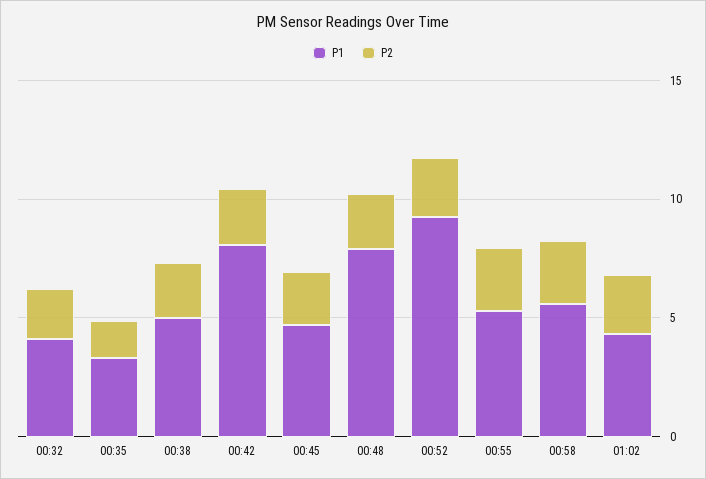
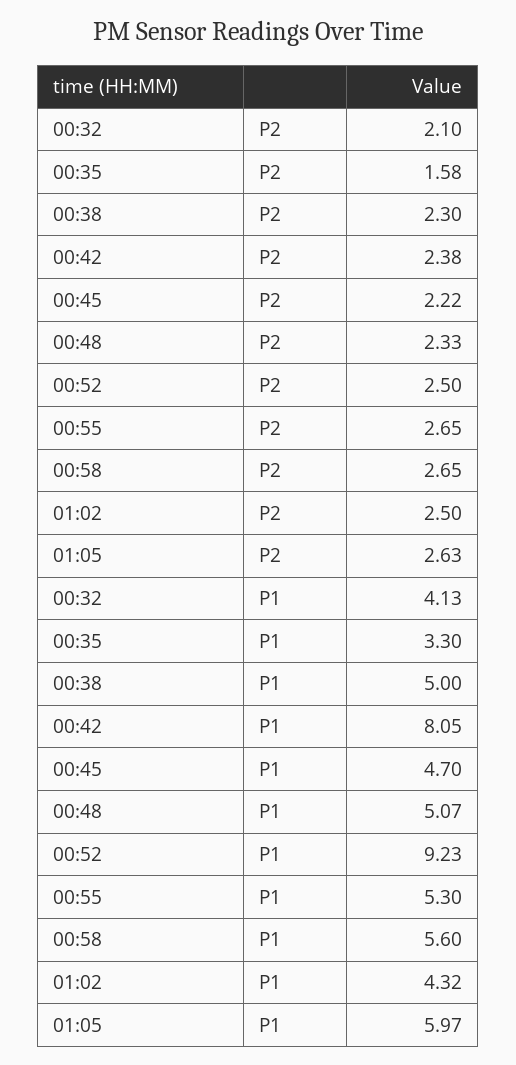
P1, 00:48: 8 -> 5.07
P2, 01:05: none -> 2.63
P1, 01:05: none -> 5.97

